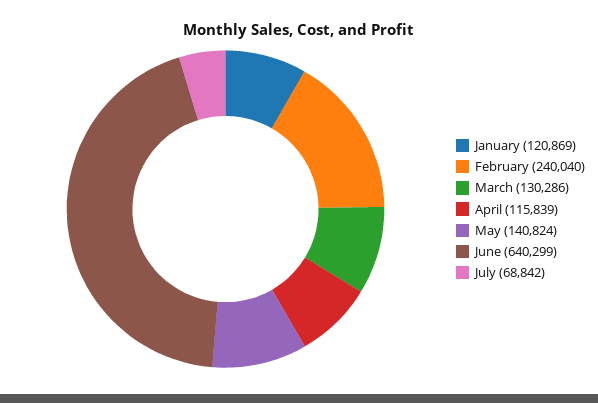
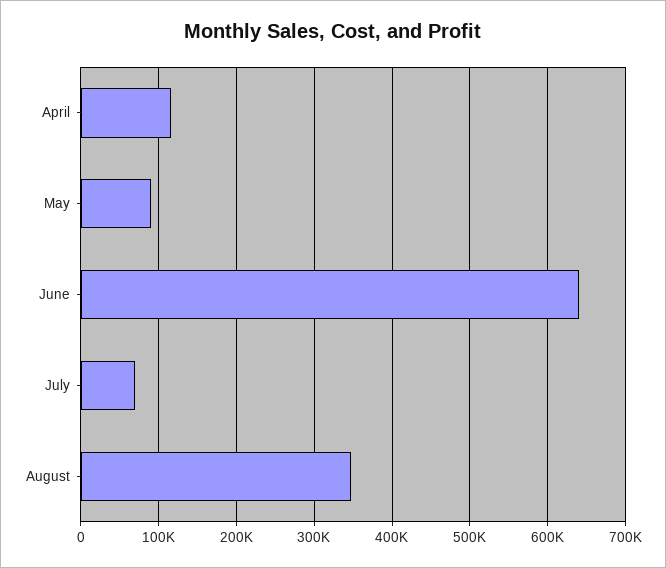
January: 120869 -> none
February: 240040 -> none
March: 130286 -> none
May: 140824 -> 90000
August: none -> 350000

